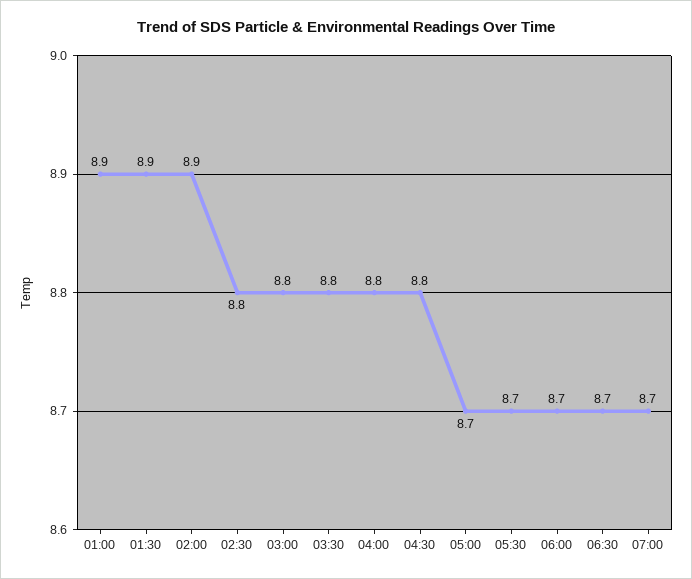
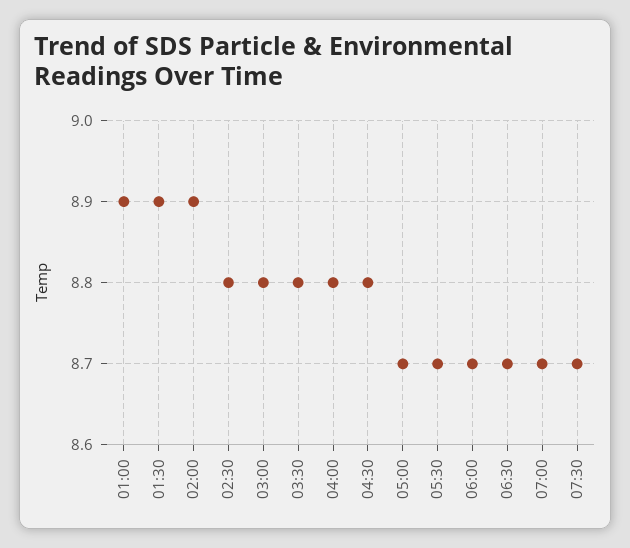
07:30: none -> 8.7

